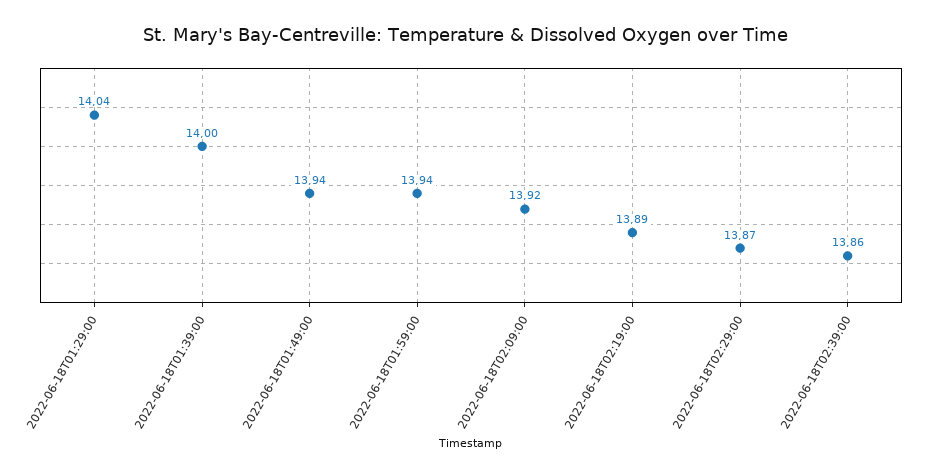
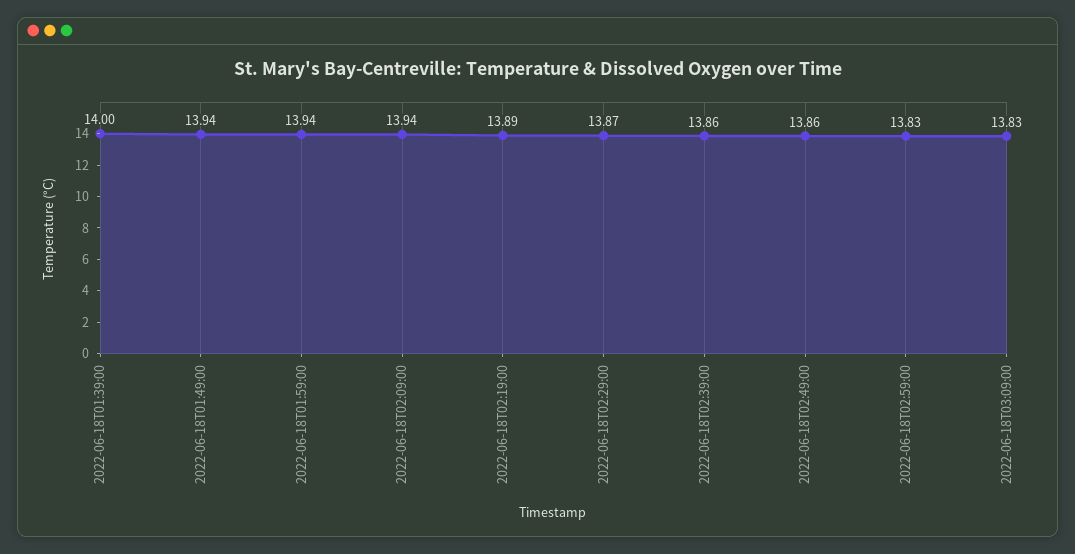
2022-06-18T01:29:00: 14.04 -> none
2022-06-18T02:09:00: 13.92 -> 13.94
2022-06-18T02:49:00: none -> 13.86
2022-06-18T02:59:00: none -> 13.83
2022-06-18T03:09:00: none -> 13.83

